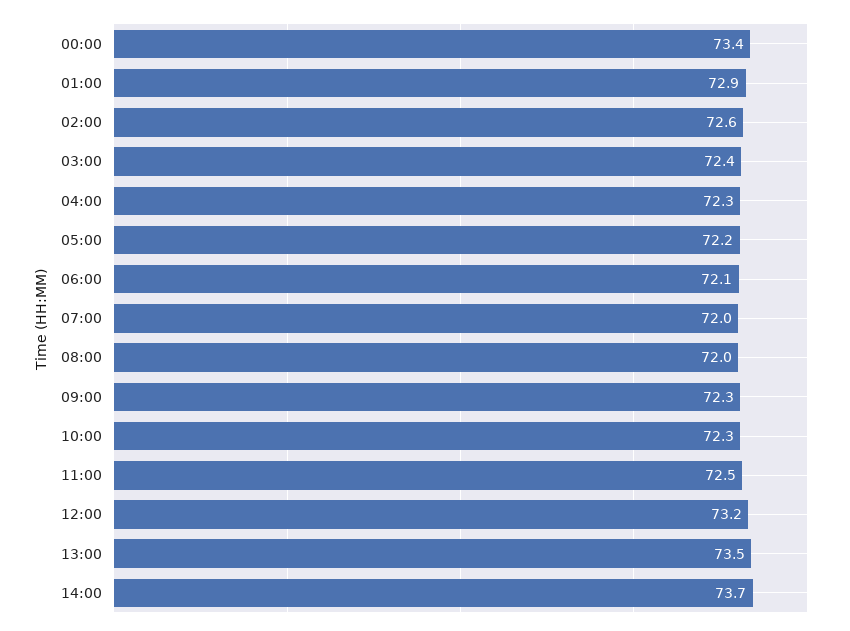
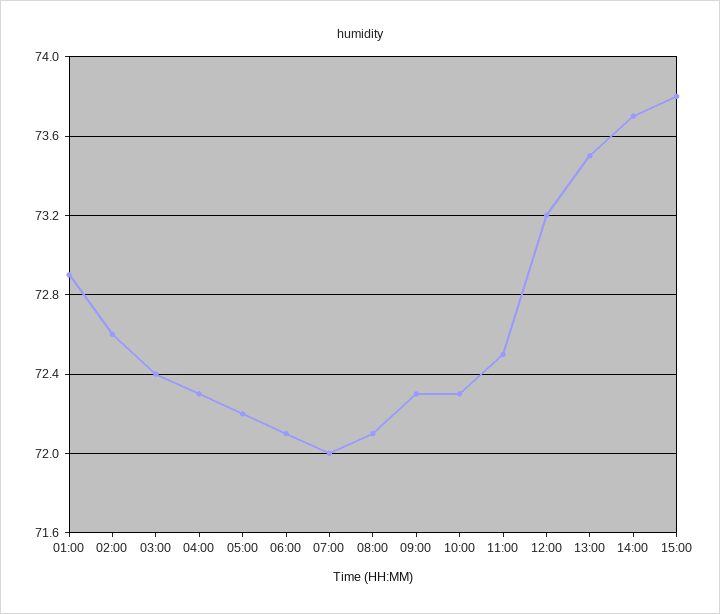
00:00: 73.4 -> none
08:00: 72 -> 72.1
15:00: none -> 73.8

